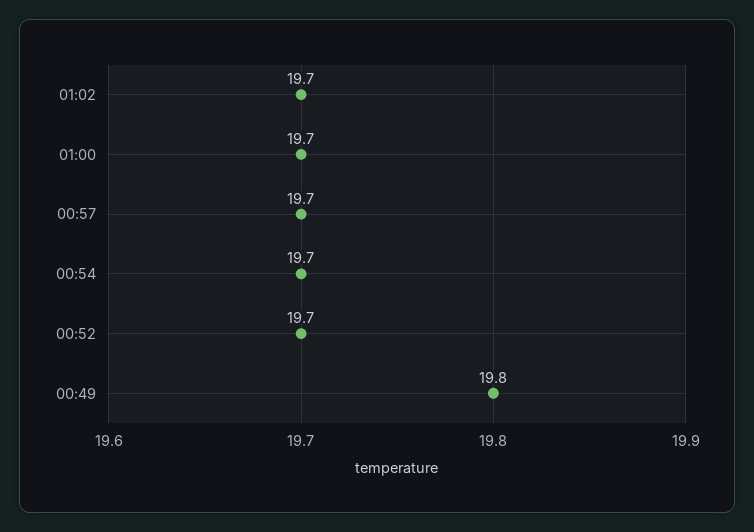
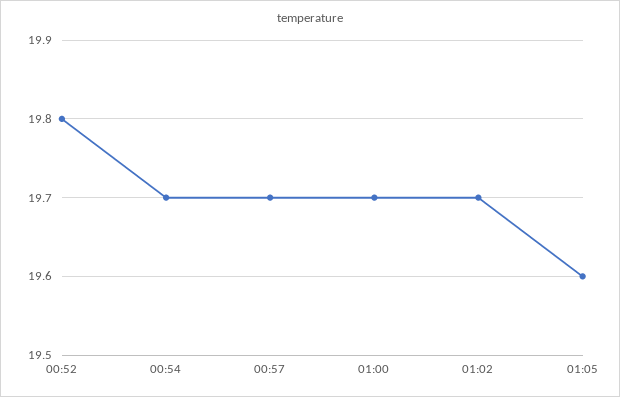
00:52: 19.7 -> 19.8
00:49: 19.8 -> none
01:05: none -> 19.6

